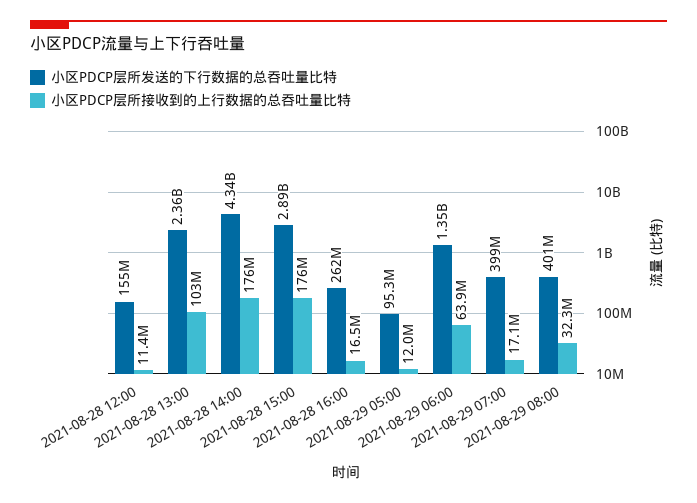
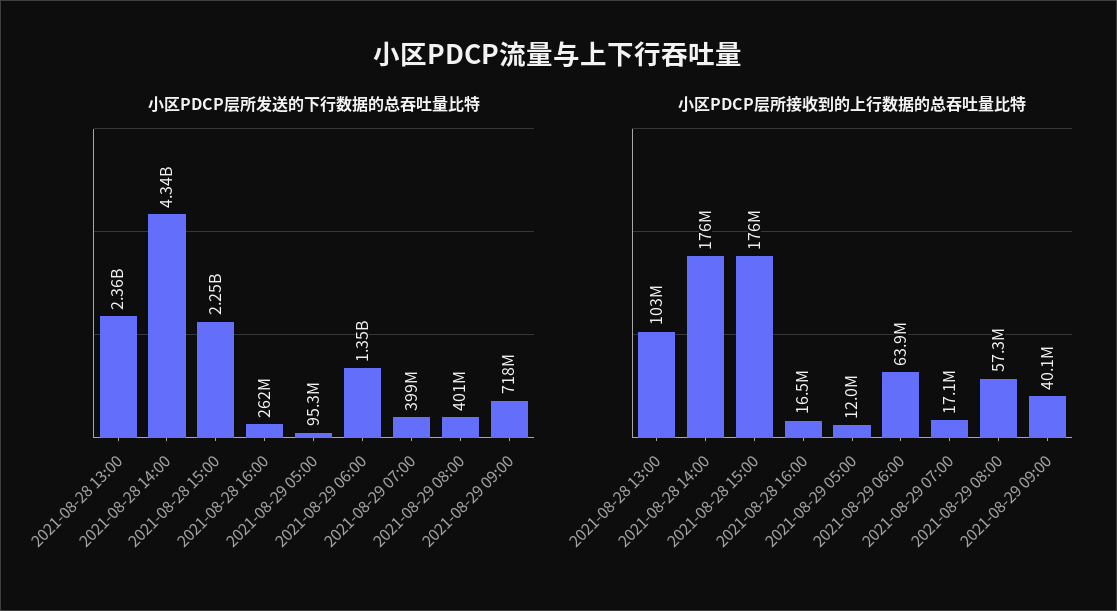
小区PDCP层所发送的下行数据的总吞吐量比特, 2021-08-28 12:00: 155000000 -> none
小区PDCP层所接收到的上行数据的总吞吐量比特, 2021-08-28 12:00: 11400000 -> none
小区PDCP层所发送的下行数据的总吞吐量比特, 2021-08-28 15:00: 2890000000 -> 2250000000
小区PDCP层所接收到的上行数据的总吞吐量比特, 2021-08-29 08:00: 32300000 -> 57300000
小区PDCP层所发送的下行数据的总吞吐量比特, 2021-08-29 09:00: none -> 718000000
小区PDCP层所接收到的上行数据的总吞吐量比特, 2021-08-29 09:00: none -> 40100000

